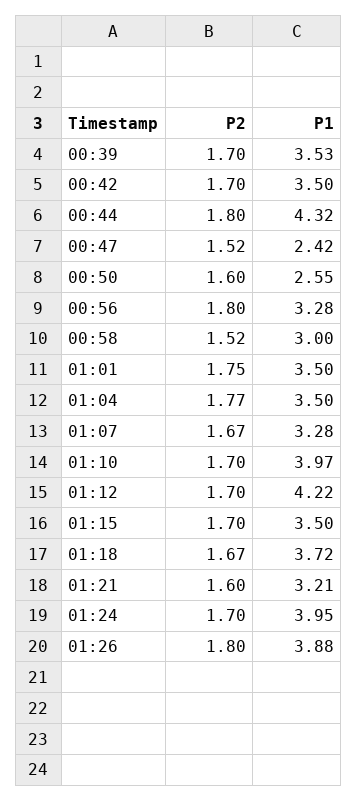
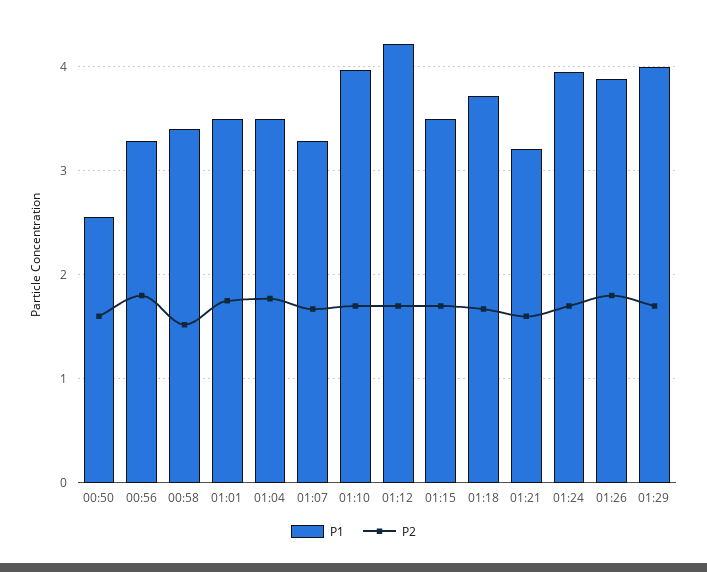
P2, 00:39: 1.7 -> none
P1, 00:39: 3.53 -> none
P2, 00:42: 1.7 -> none
P1, 00:42: 3.5 -> none
P2, 00:44: 1.8 -> none
P1, 00:44: 4.32 -> none
P2, 00:47: 1.52 -> none
P1, 00:47: 2.42 -> none
P1, 00:58: 3 -> 3.4
P1, 01:29: none -> 4
P2, 01:29: none -> 1.7

